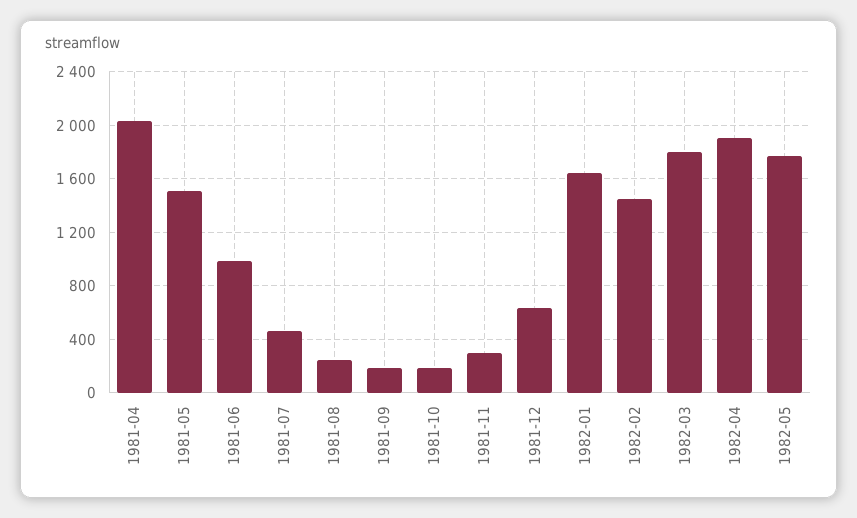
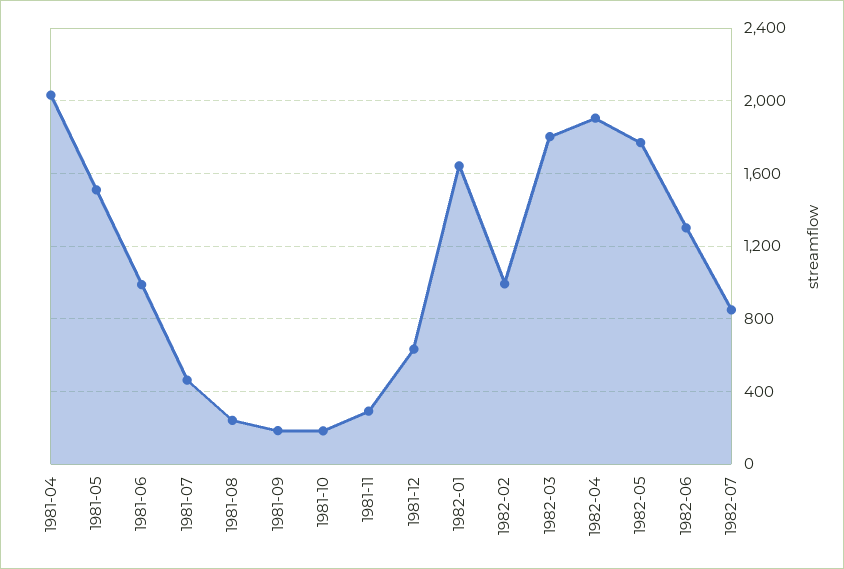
1982-02: 1450 -> 1000
1982-06: none -> 1300
1982-07: none -> 850

